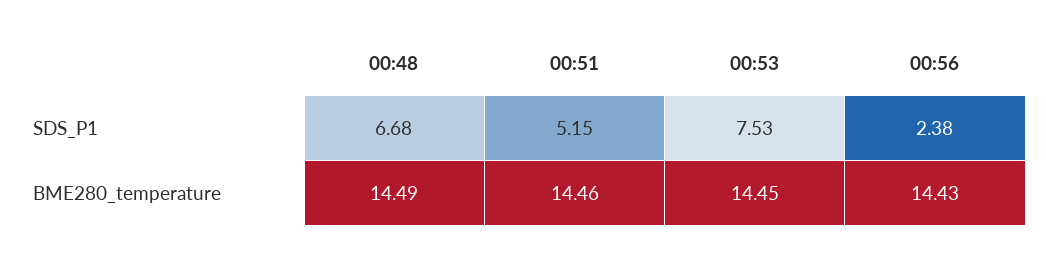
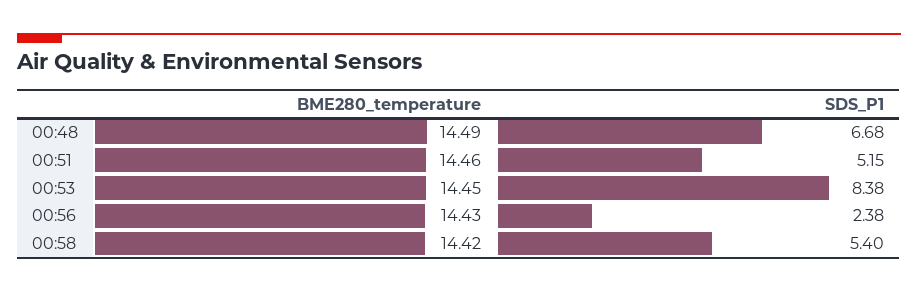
00:53, SDS_P1: 7.53 -> 8.38
00:58, BME280_temperature: none -> 14.42
00:58, SDS_P1: none -> 5.4

